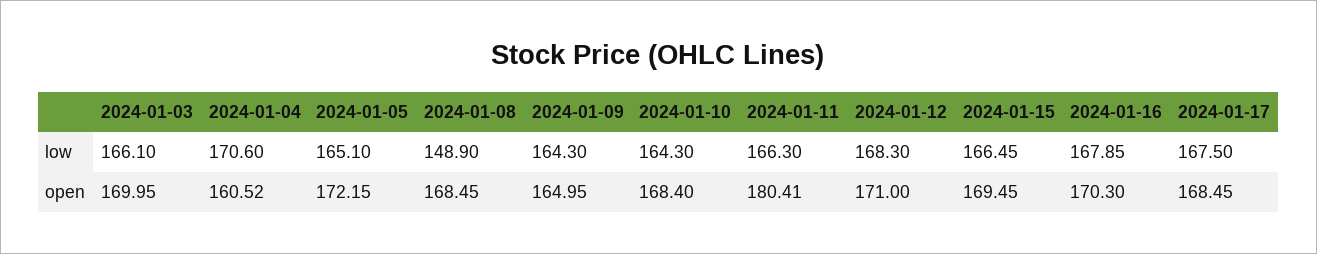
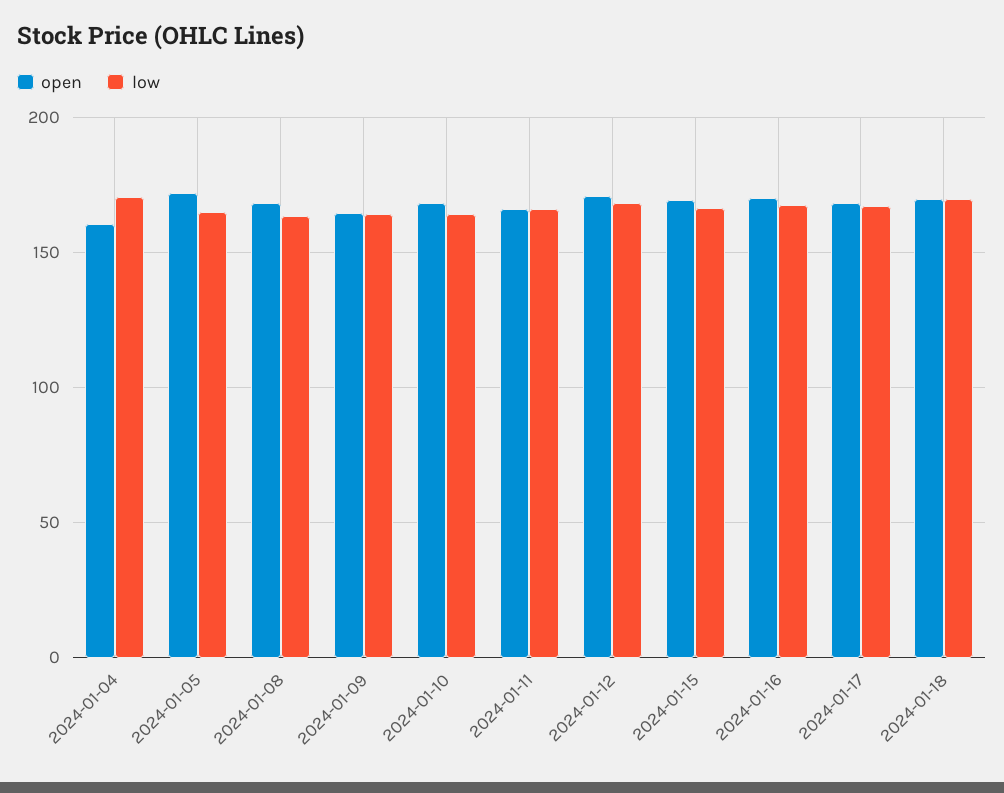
low, 2024-01-03: 166.1 -> none
low, 2024-01-08: 148.9 -> 165
open, 2024-01-03: 169.95 -> none
open, 2024-01-11: 180.41 -> 165
open, 2024-01-18: none -> 170
low, 2024-01-18: none -> 170

